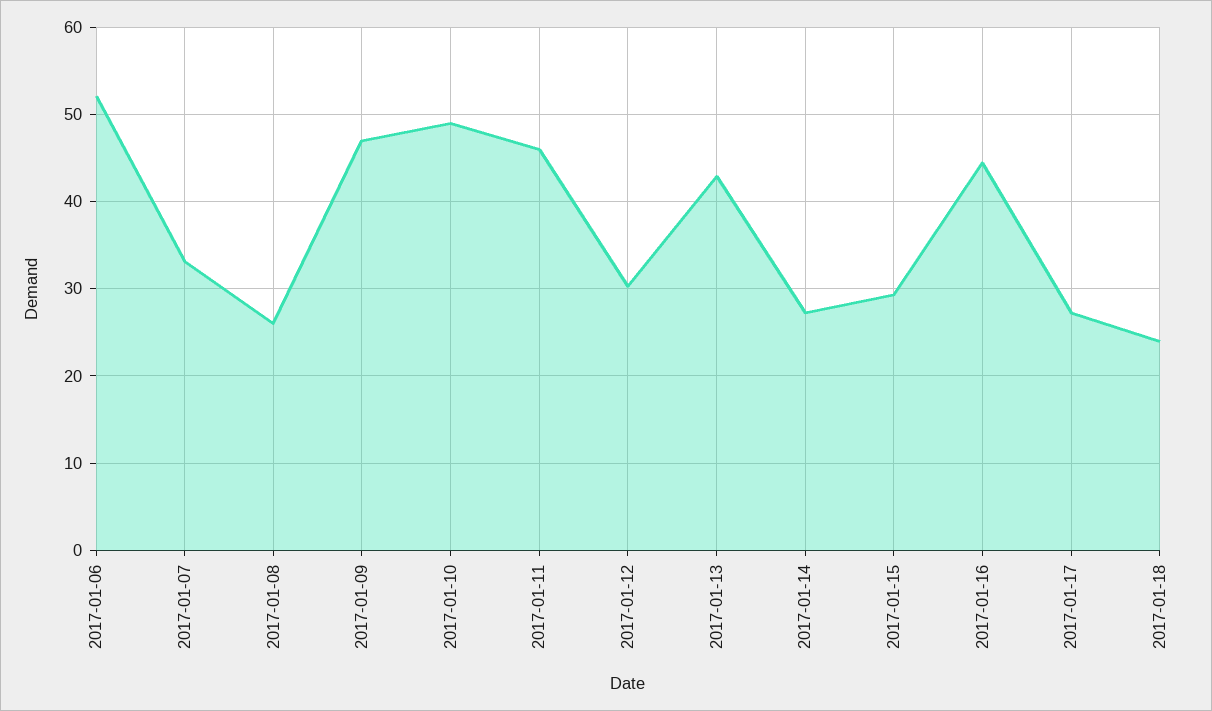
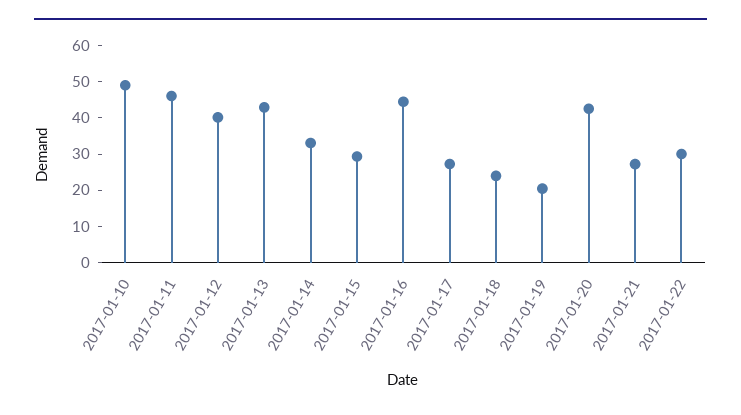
2017-01-06: 52 -> none
2017-01-07: 33 -> none
2017-01-08: 26 -> none
2017-01-09: 47 -> none
2017-01-12: 30 -> 40
2017-01-14: 27 -> 32.5
2017-01-19: none -> 20
2017-01-20: none -> 42.5
2017-01-21: none -> 27.5
2017-01-22: none -> 30

